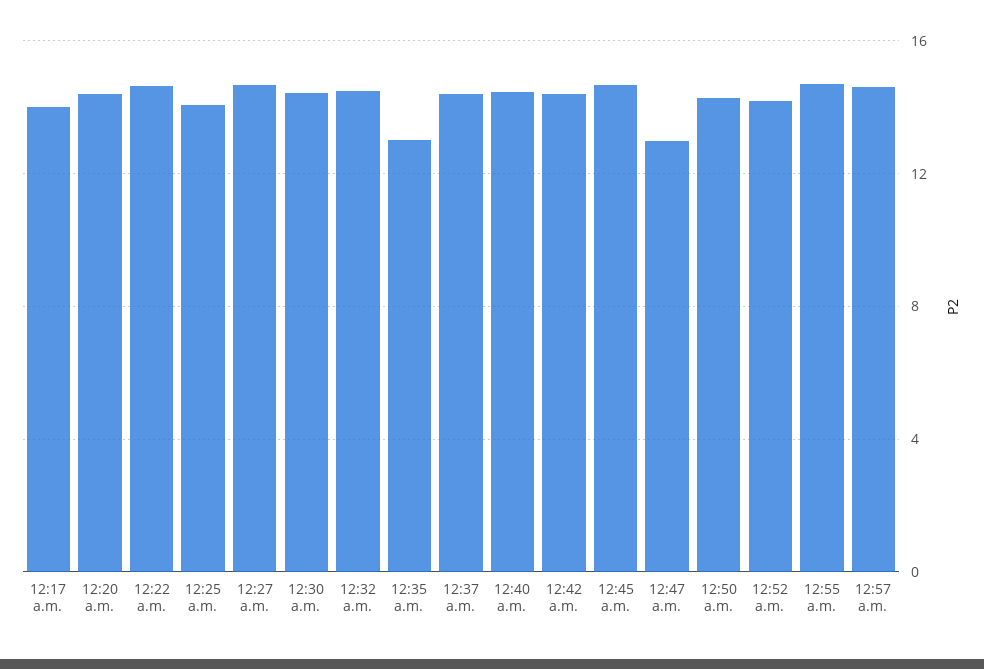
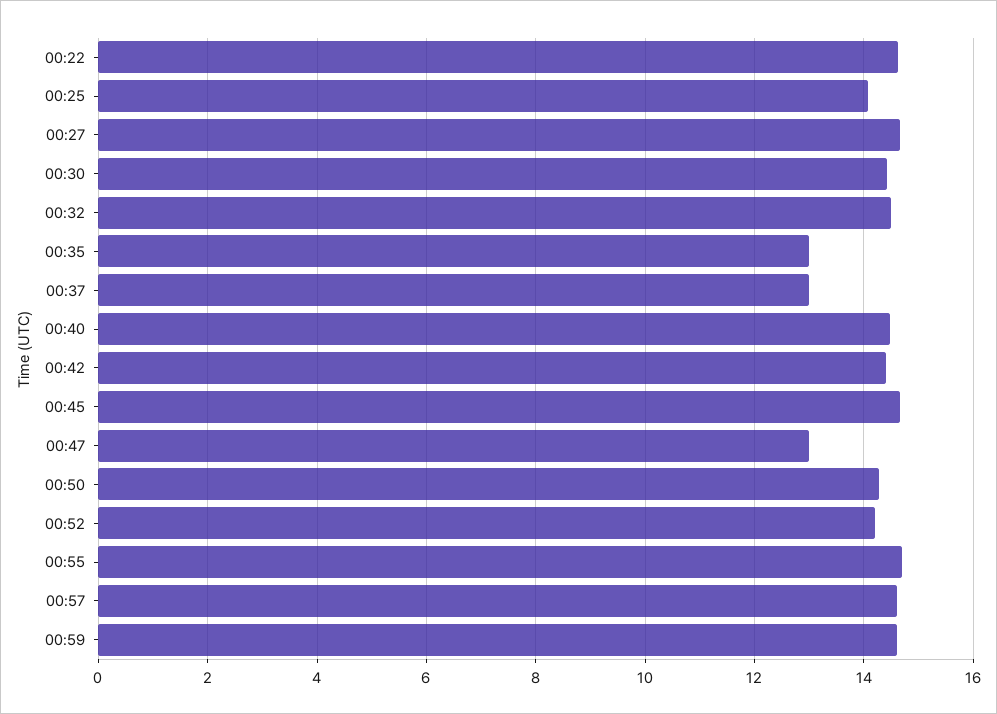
12:17 a.m.: 14 -> none
12:20 a.m.: 14.5 -> none
12:37 a.m.: 14.5 -> 13
00:59: none -> 14.6

